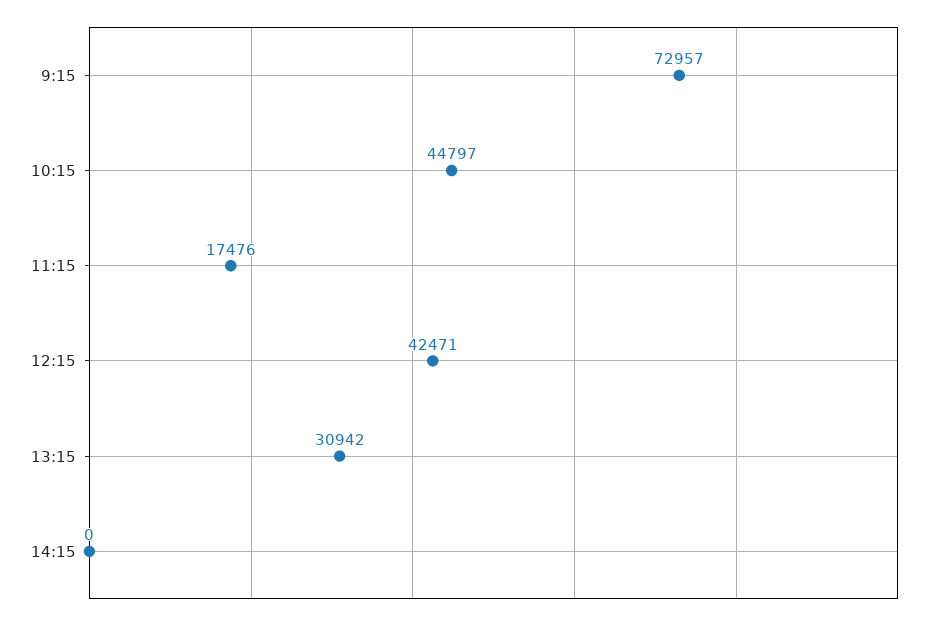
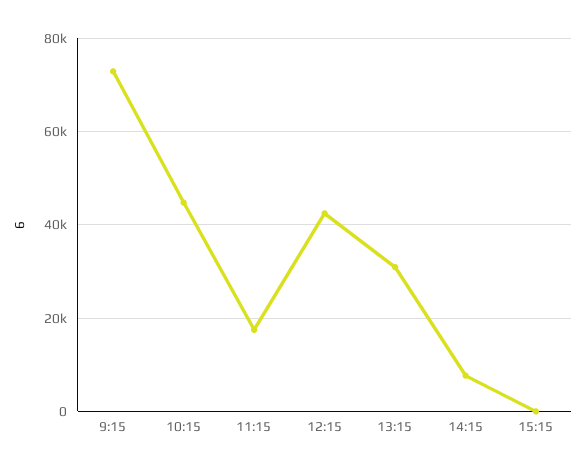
14:15: 0 -> 8000
15:15: none -> 0

